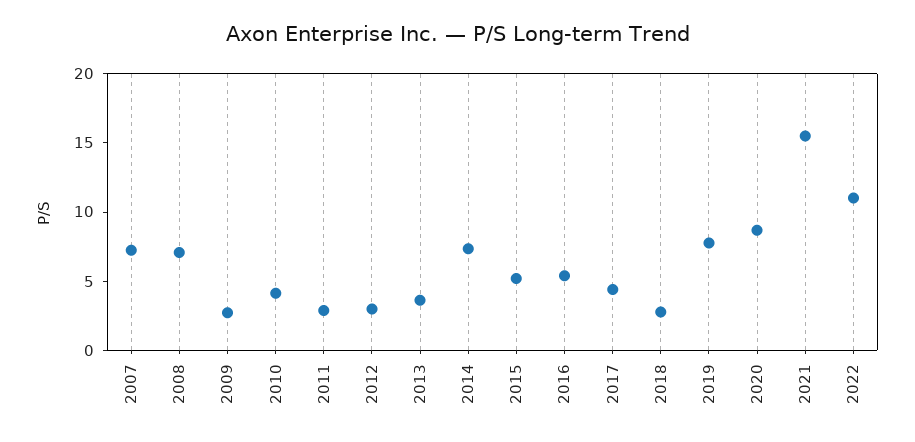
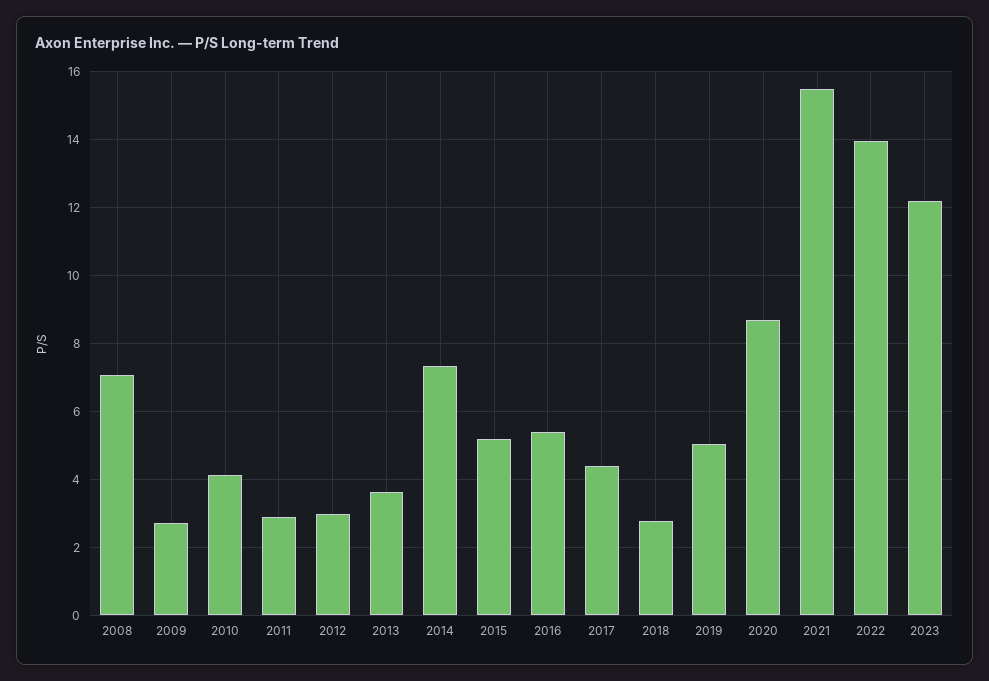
2007: 7 -> none
2019: 8 -> 5
2022: 11 -> 14
2023: none -> 12.2

